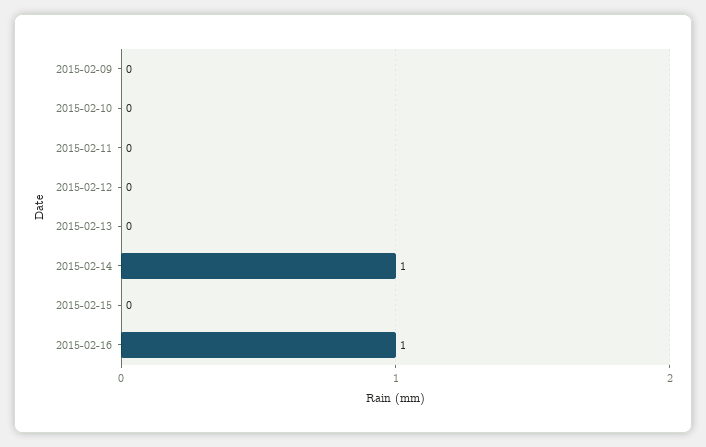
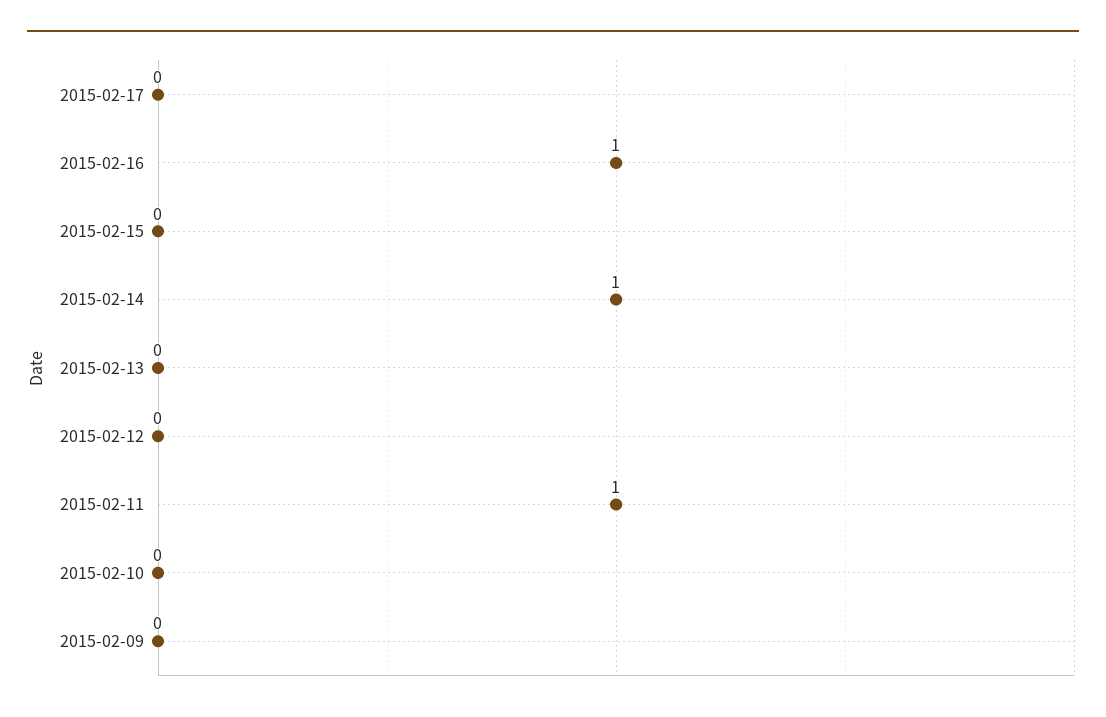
2015-02-11: 0 -> 1
2015-02-17: none -> 0

